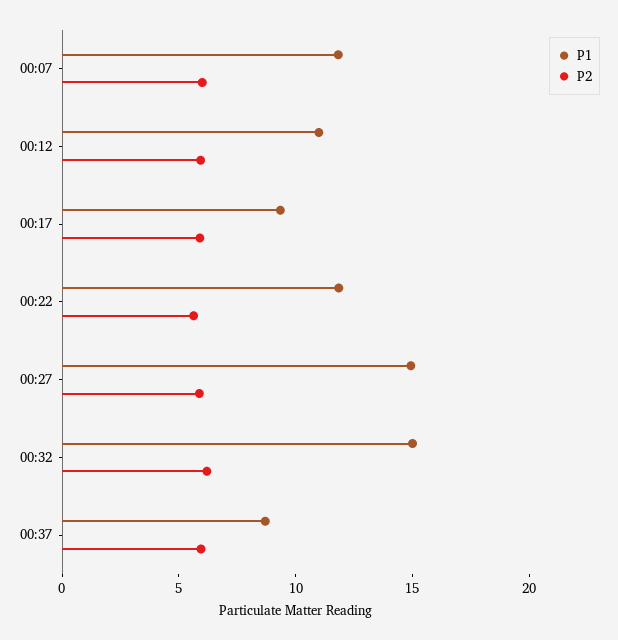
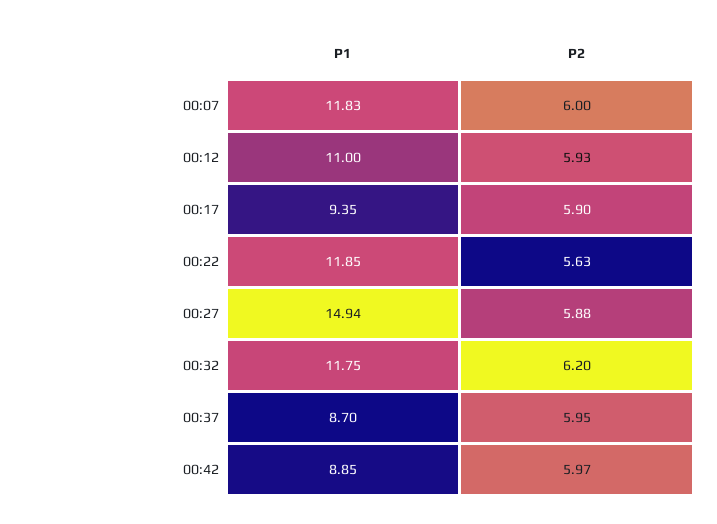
P1, 00:32: 15 -> 11.75
P1, 00:42: none -> 8.85
P2, 00:42: none -> 5.97

